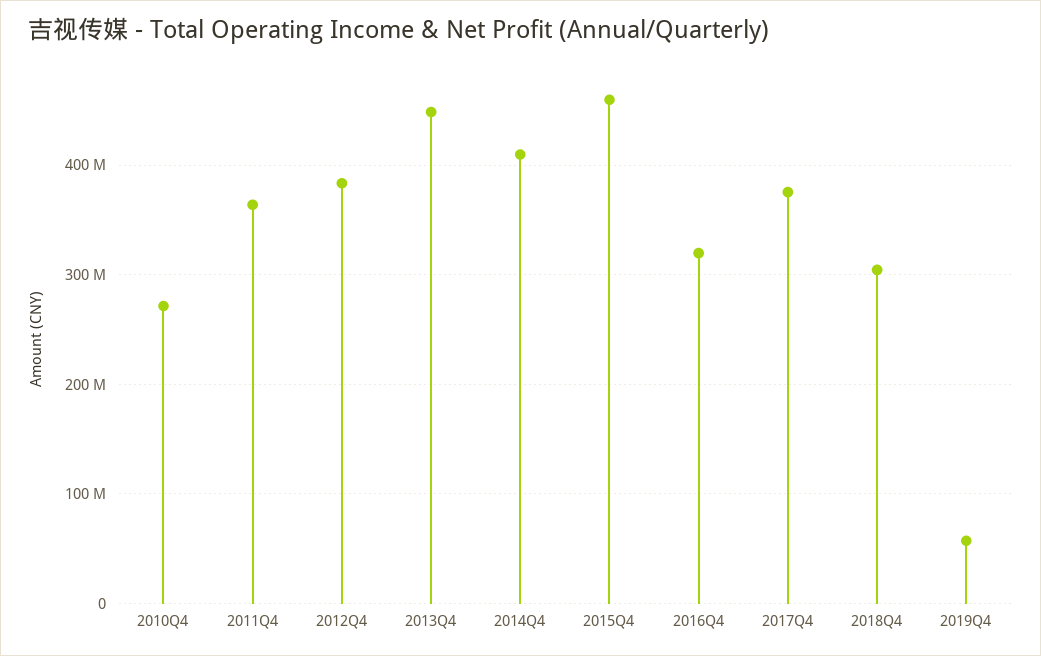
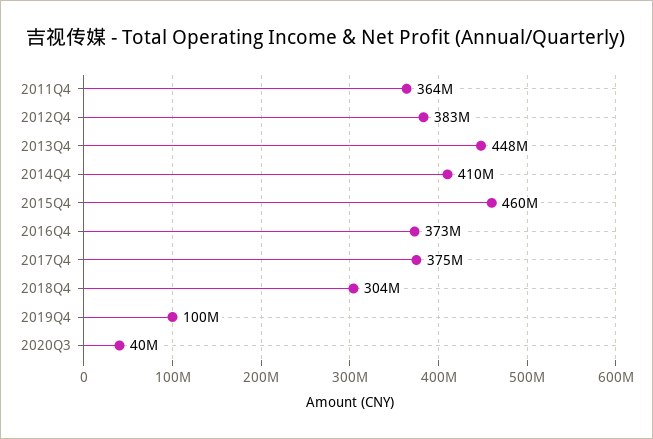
2010Q4: 270000000 -> none
2016Q4: 320000000 -> 373000000
2019Q4: 60000000 -> 100000000
2020Q3: none -> 40000000

